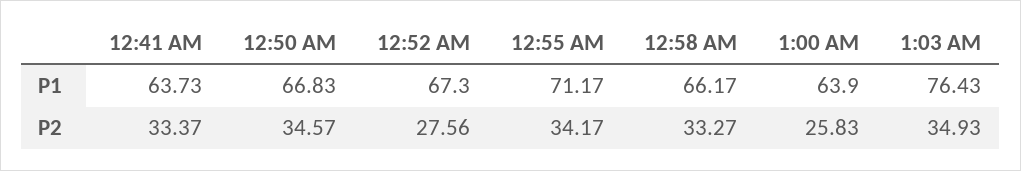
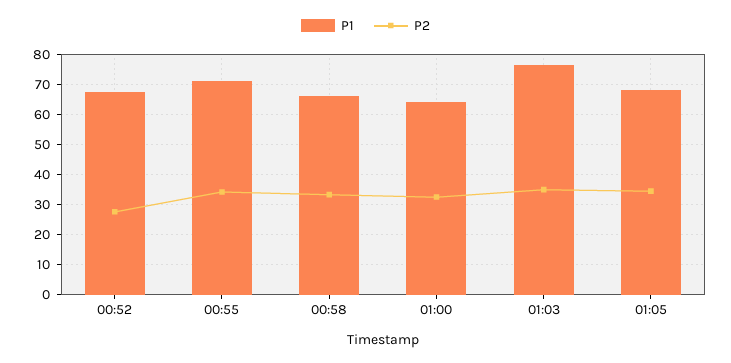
P1, 12:41 AM: 63.73 -> none
P1, 12:50 AM: 66.83 -> none
P2, 12:41 AM: 33.37 -> none
P2, 12:50 AM: 34.57 -> none
P2, 1:00 AM: 25.83 -> 32
P1, 01:05: none -> 68
P2, 01:05: none -> 34

